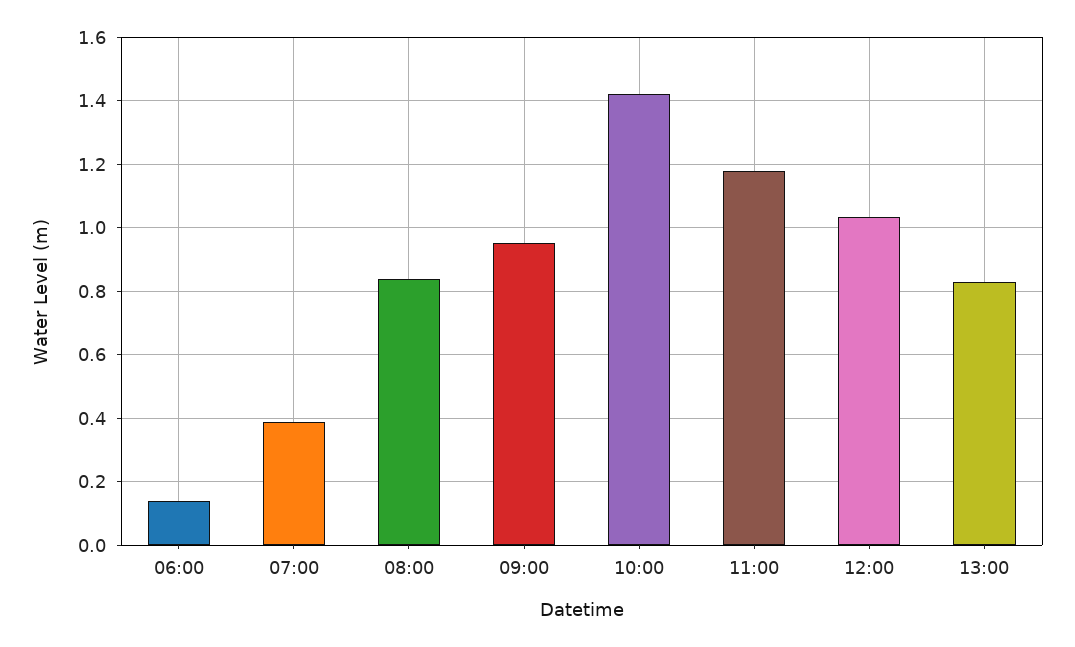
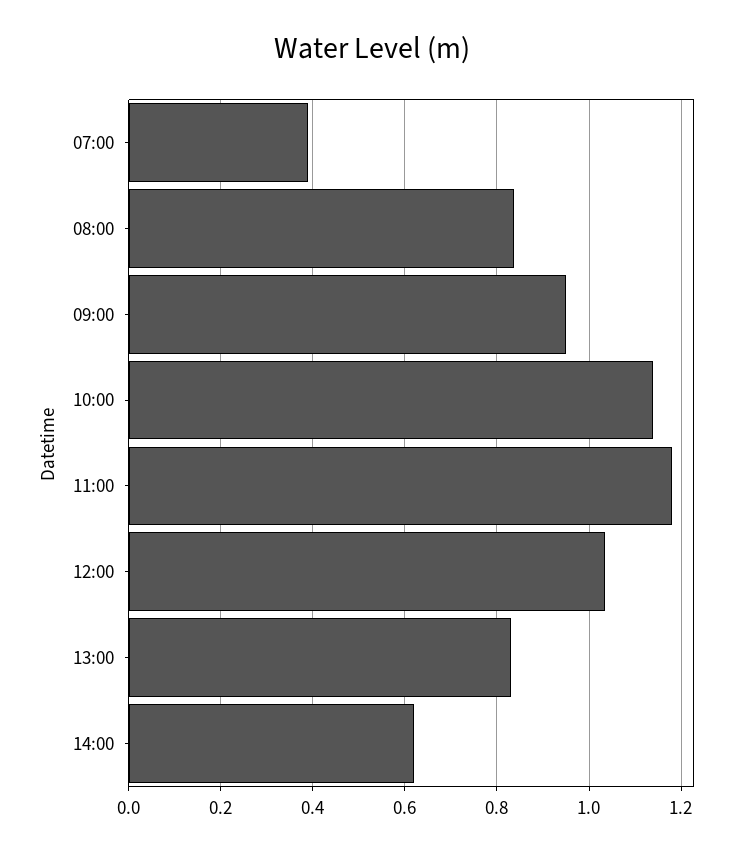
06:00: 0.14 -> none
10:00: 1.42 -> 1.14
14:00: none -> 0.62

